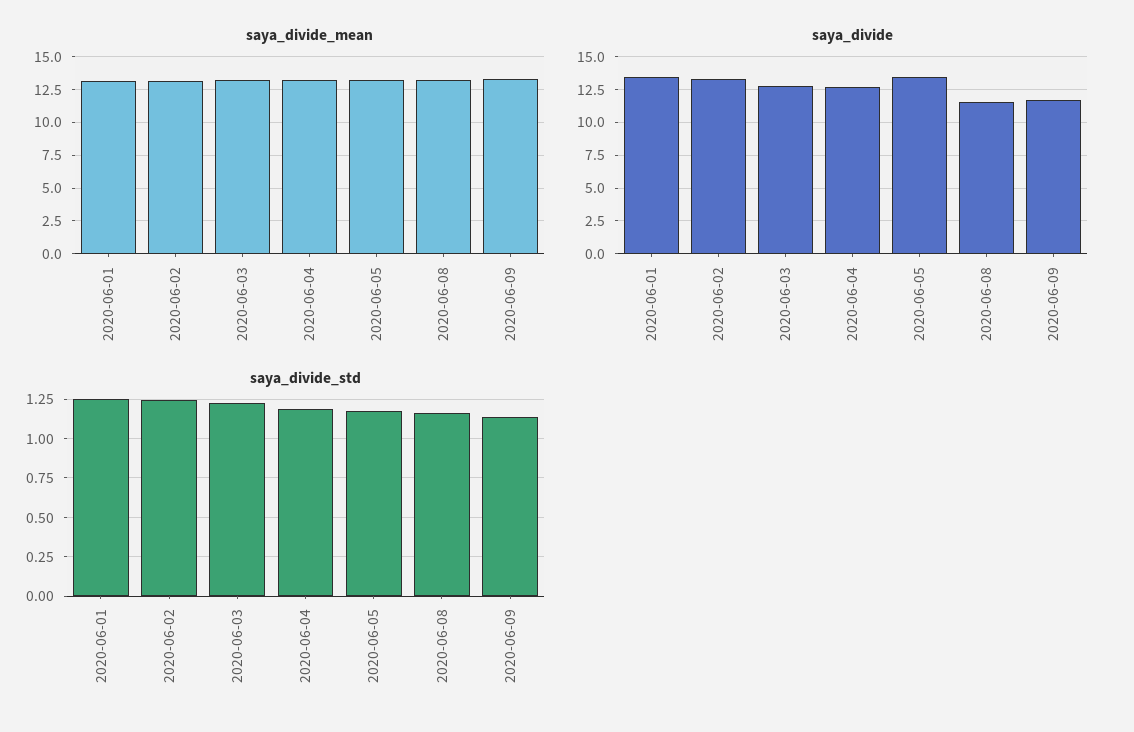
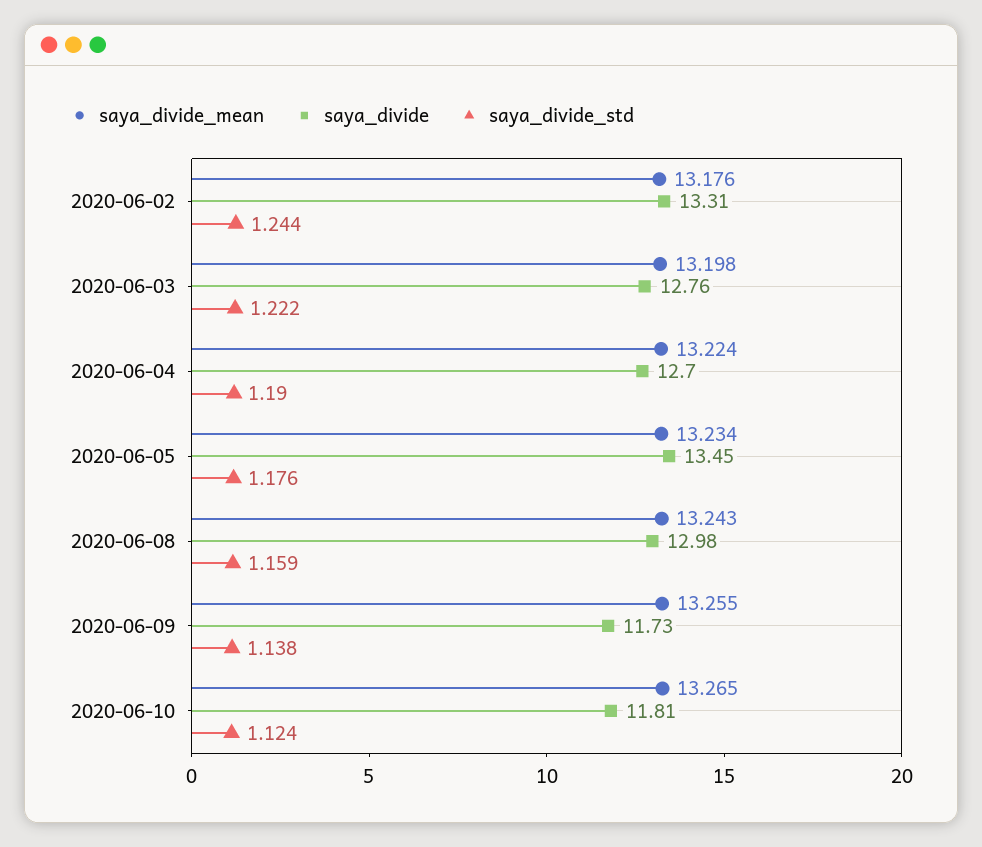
saya_divide_mean, 2020-06-01: 13 -> none
saya_divide, 2020-06-01: 13.5 -> none
saya_divide, 2020-06-08: 11.5 -> 12.98
saya_divide_std, 2020-06-01: 1.25 -> none
saya_divide_mean, 2020-06-10: none -> 13.265
saya_divide, 2020-06-10: none -> 11.81
saya_divide_std, 2020-06-10: none -> 1.124

